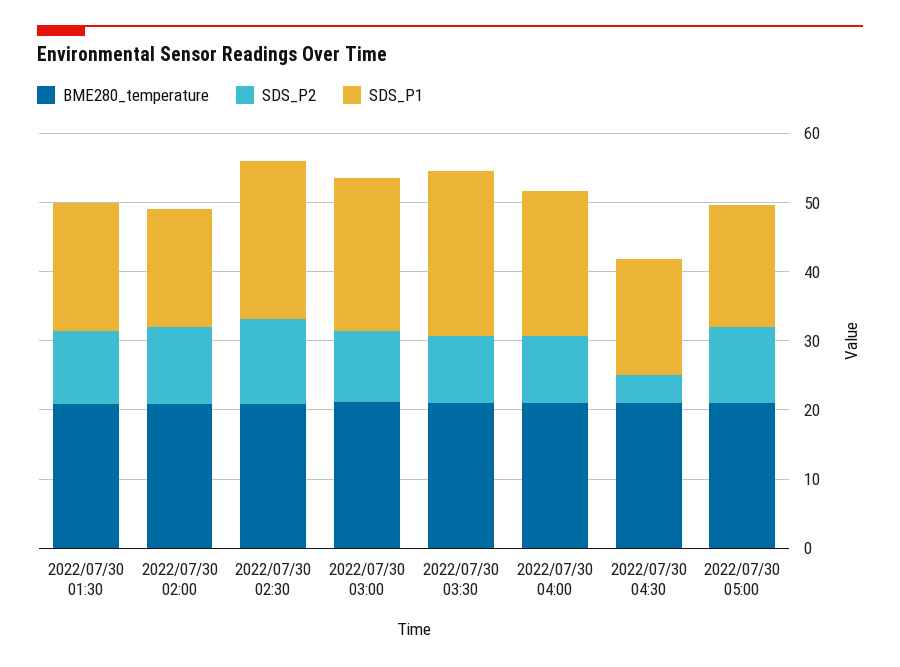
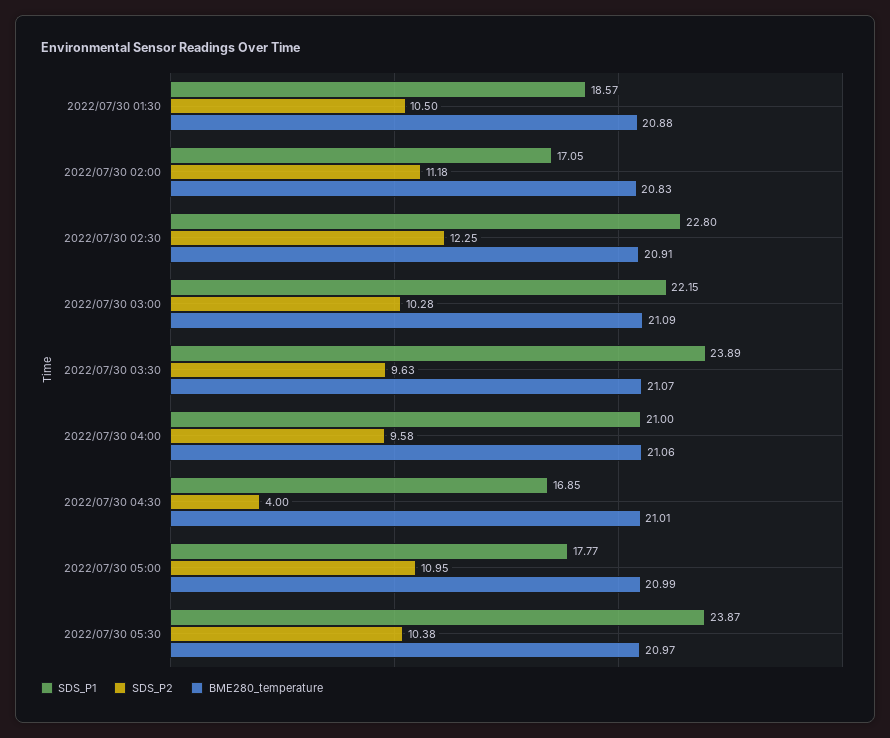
SDS_P1, 2022/07/30 05:30: none -> 23.87
SDS_P2, 2022/07/30 05:30: none -> 10.38
BME280_temperature, 2022/07/30 05:30: none -> 20.97

